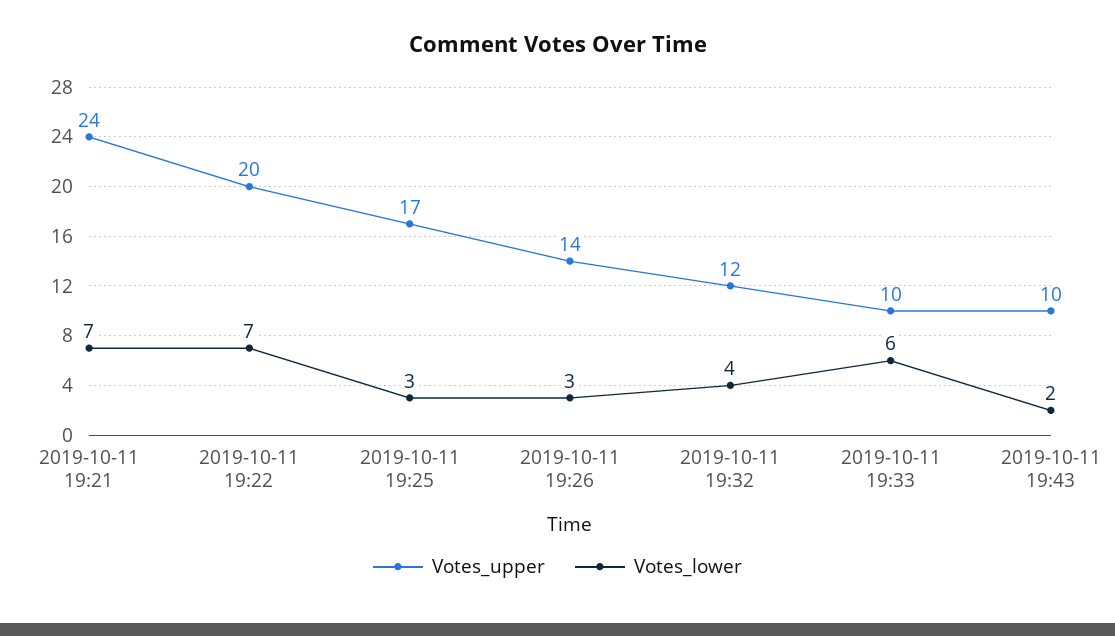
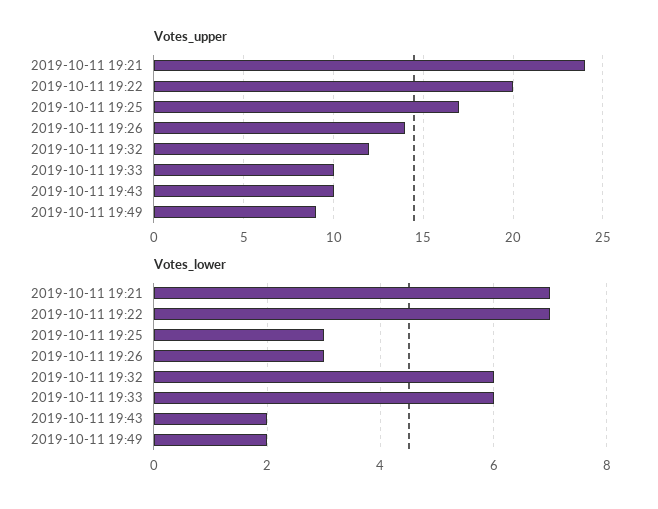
Votes_lower, 2019-10-11 19:32: 4 -> 6
Votes_upper, 2019-10-11 19:49: none -> 9
Votes_lower, 2019-10-11 19:49: none -> 2

